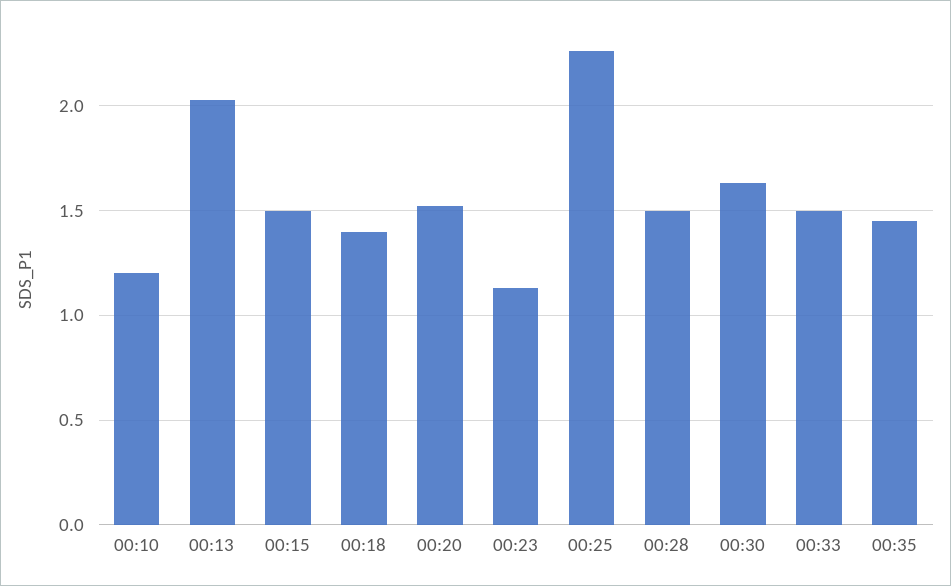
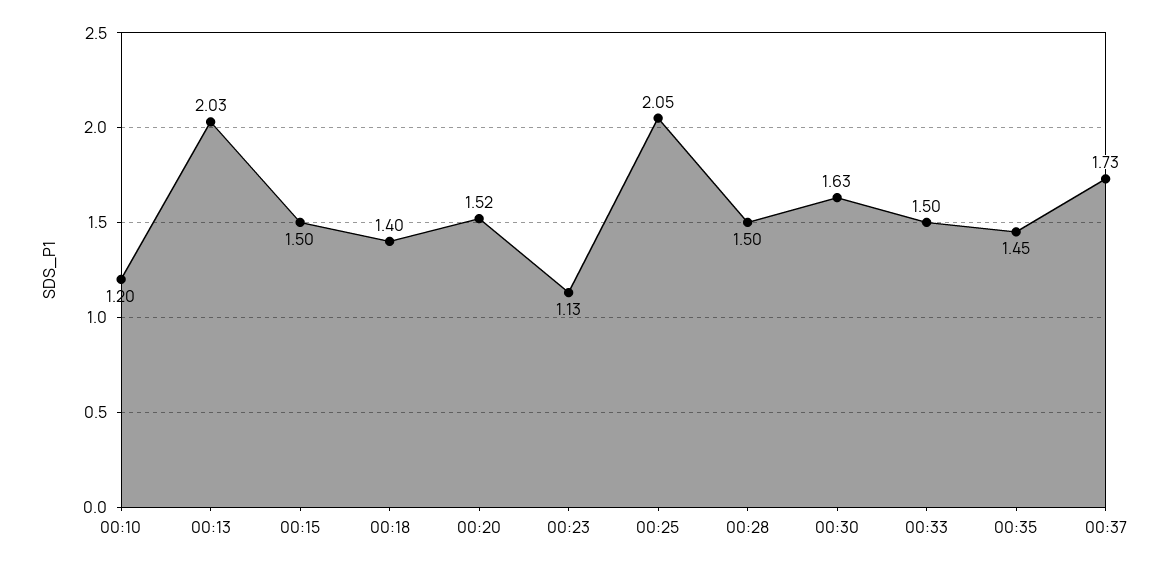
00:25: 2.25 -> 2.05
00:37: none -> 1.73

